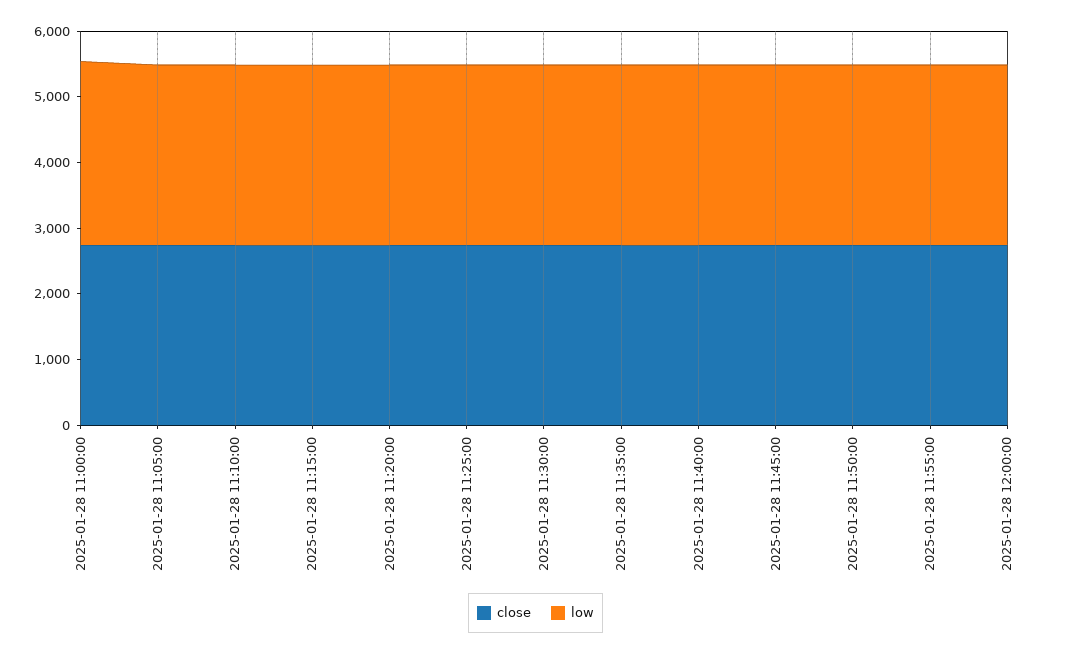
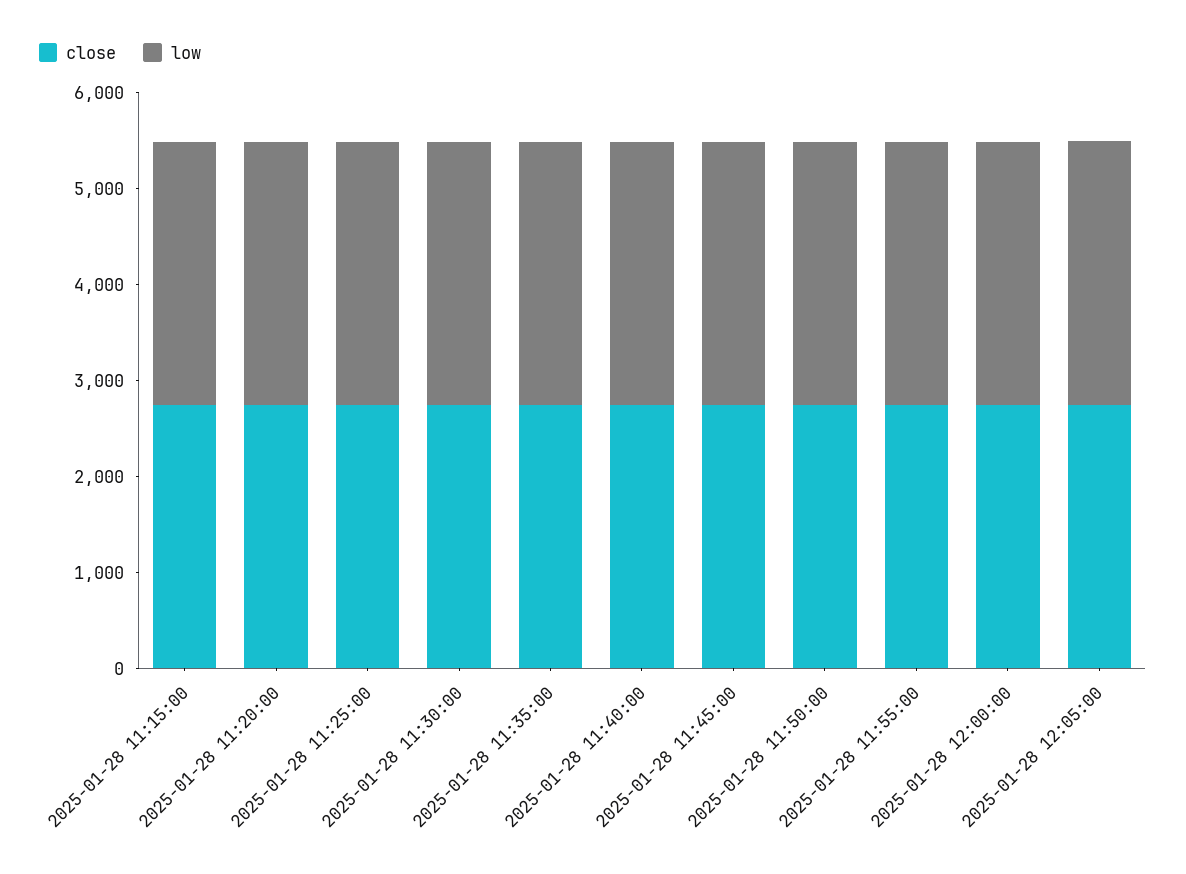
close, 2025-01-28 11:00:00: 2800 -> none
low, 2025-01-28 11:00:00: 2800 -> none
close, 2025-01-28 11:05:00: 2800 -> none
low, 2025-01-28 11:05:00: 2800 -> none
close, 2025-01-28 11:10:00: 2800 -> none
low, 2025-01-28 11:10:00: 2800 -> none
close, 2025-01-28 12:05:00: none -> 2800
low, 2025-01-28 12:05:00: none -> 2800

